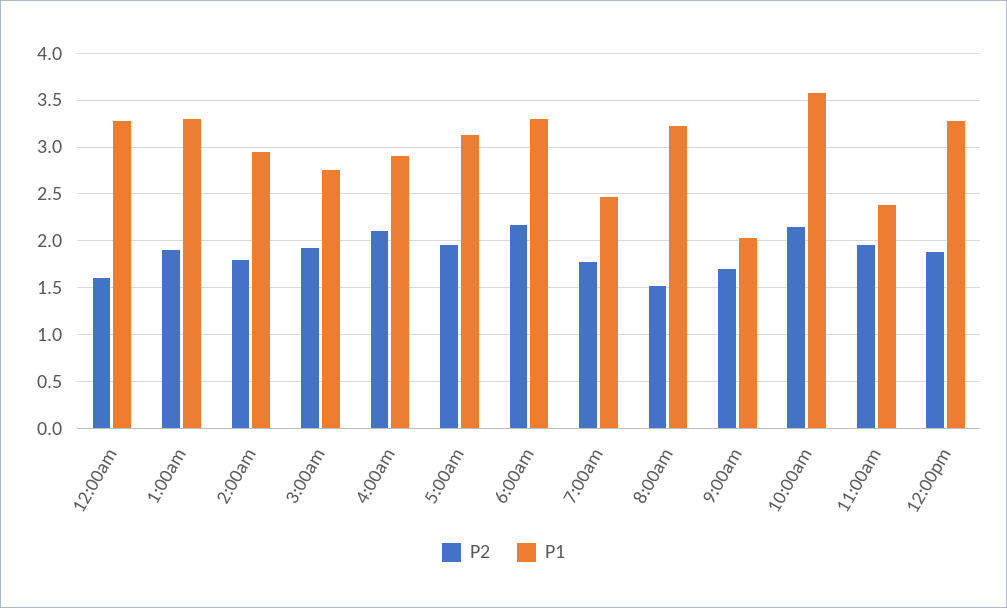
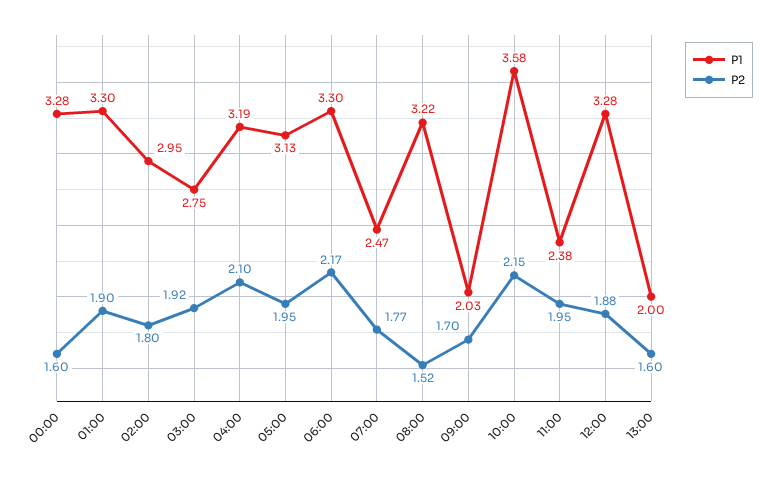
P1, 4:00am: 2.9 -> 3.19
P1, 13:00: none -> 2
P2, 13:00: none -> 1.6

